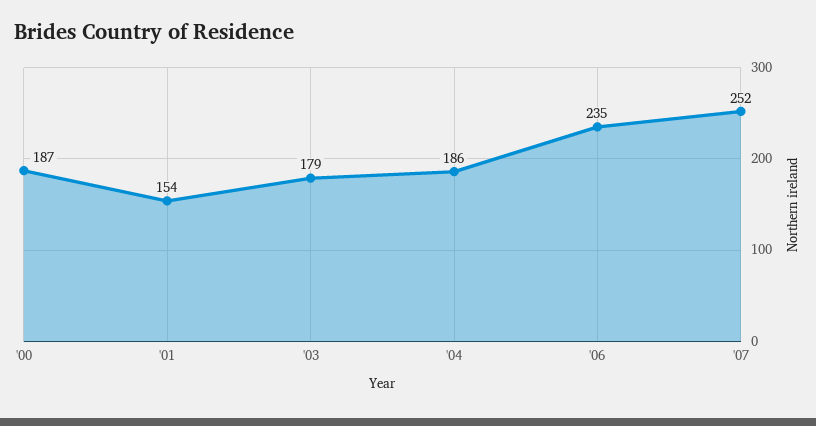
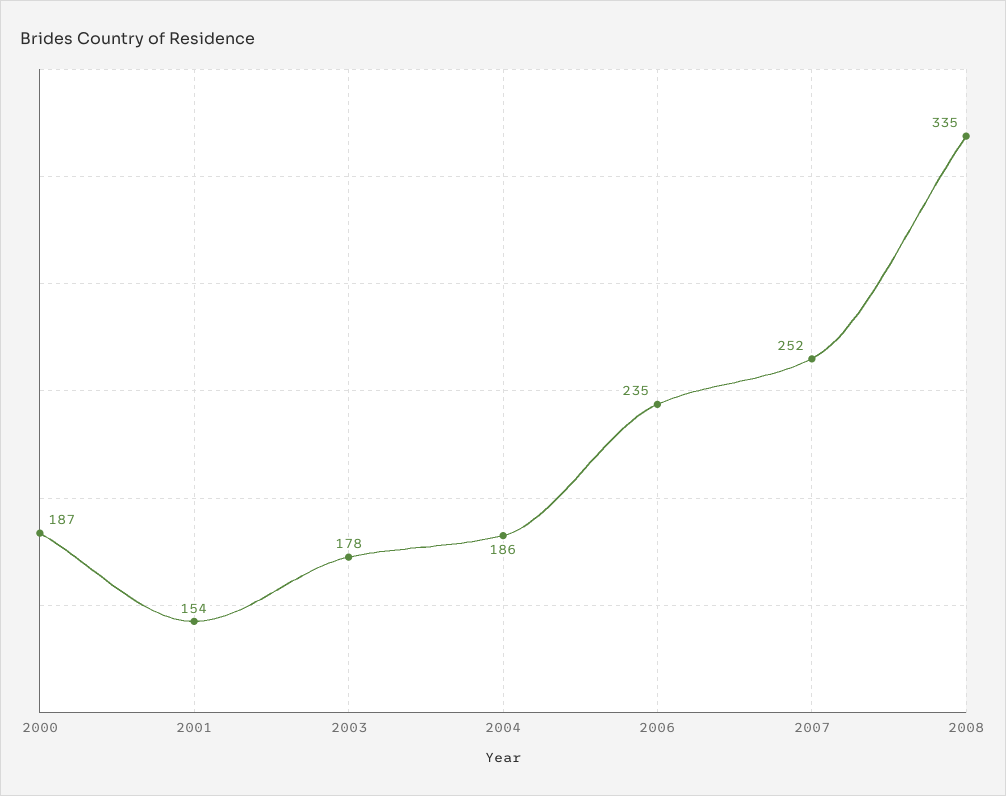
'03: 179 -> 178
2008: none -> 335

